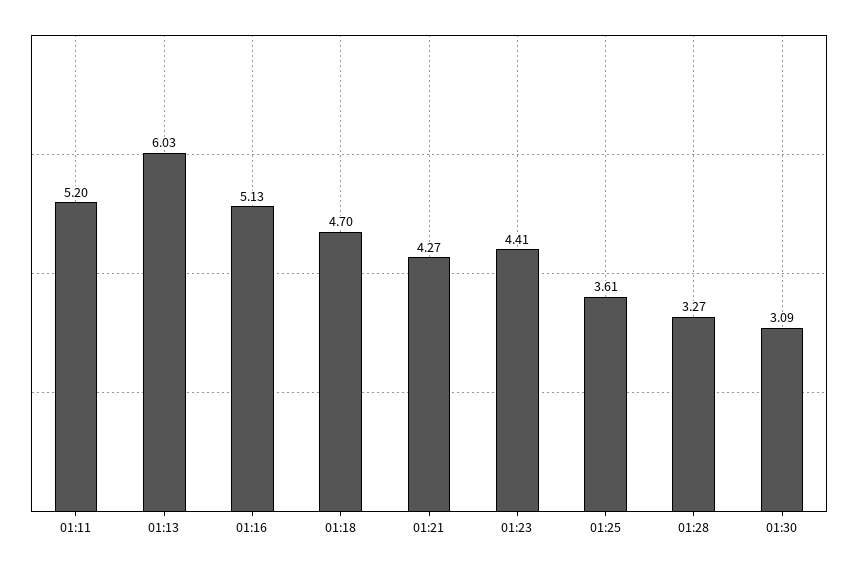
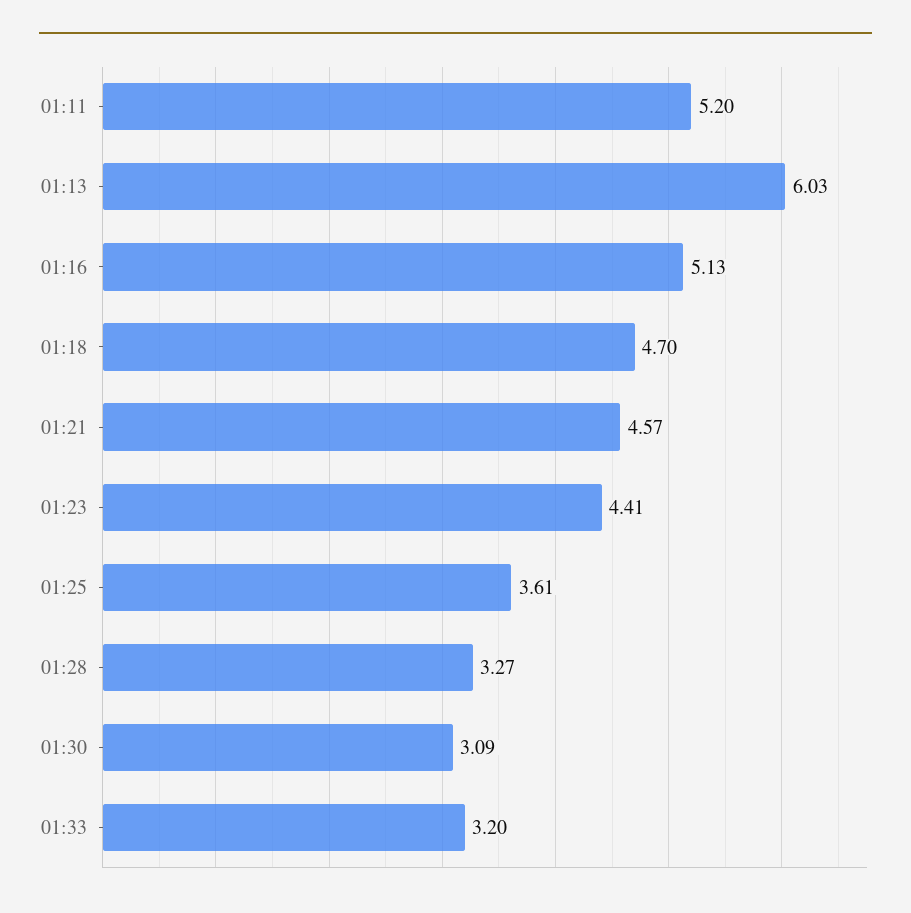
01:21: 4.27 -> 4.57
01:33: none -> 3.2

